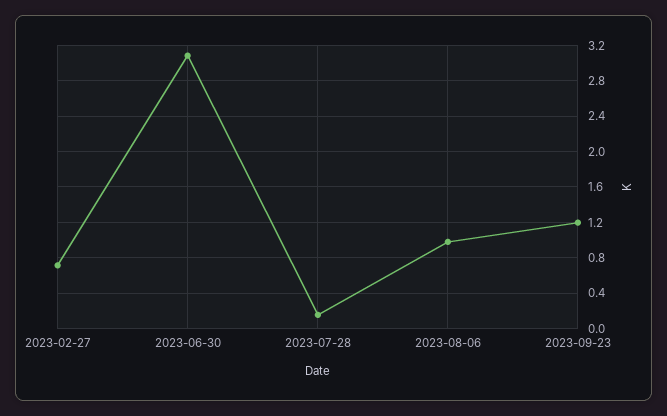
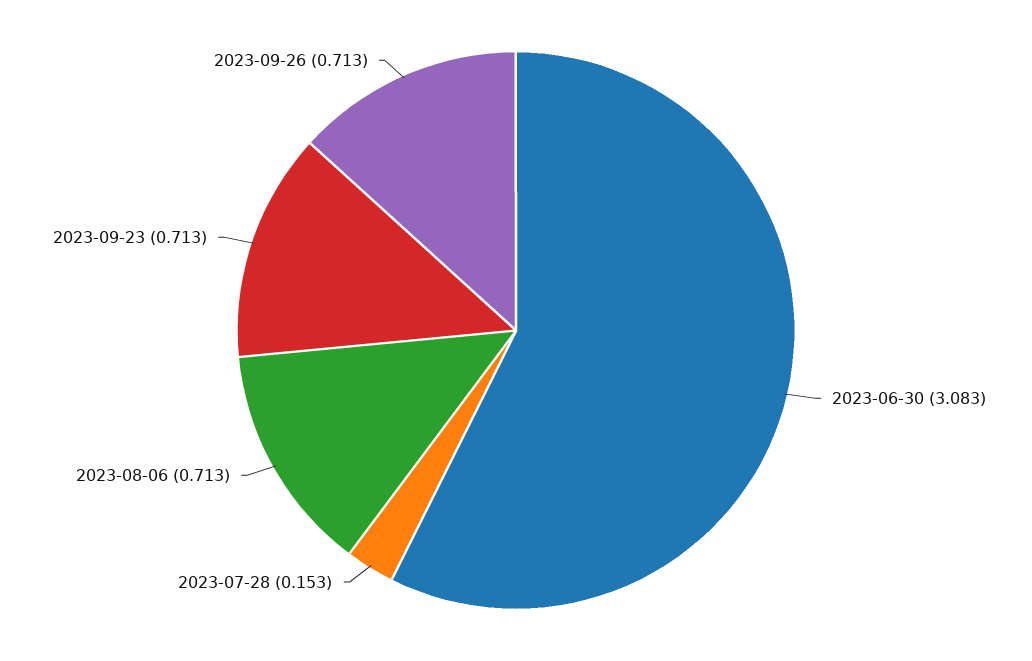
2023-02-27: 0.7 -> none
2023-08-06: 1 -> 0.713
2023-09-23: 1.2 -> 0.713
2023-09-26: none -> 0.713

